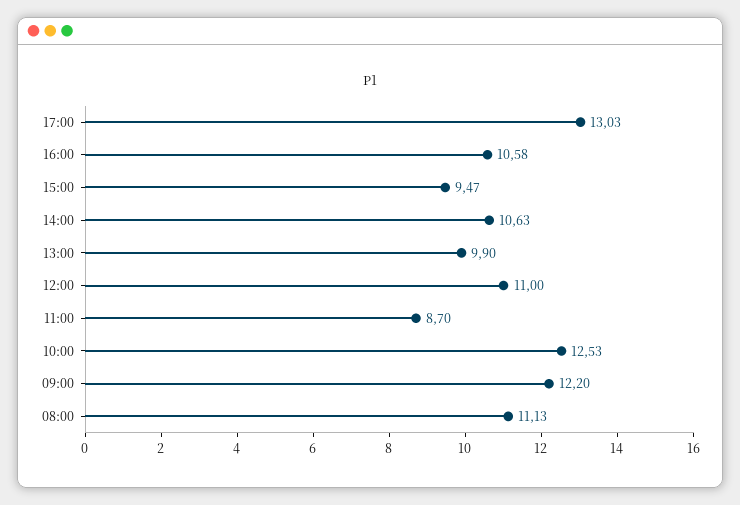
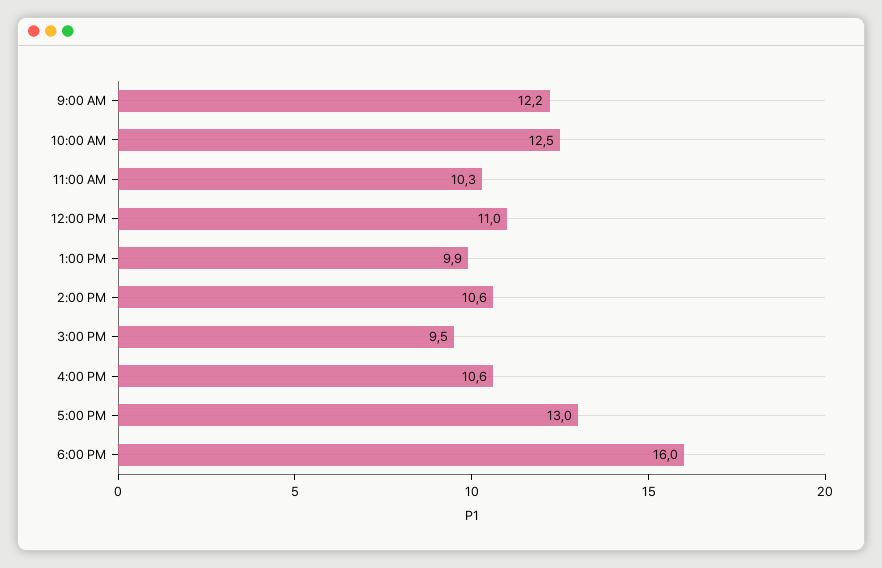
11:00: 8.7 -> 10.3
08:00: 11.13 -> none
6:00 PM: none -> 16

